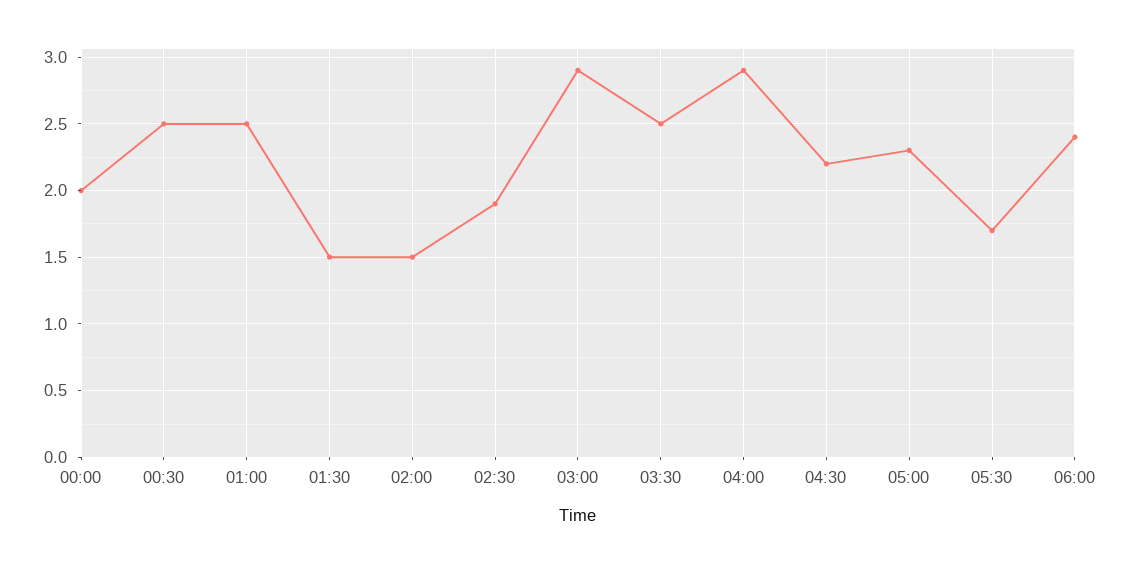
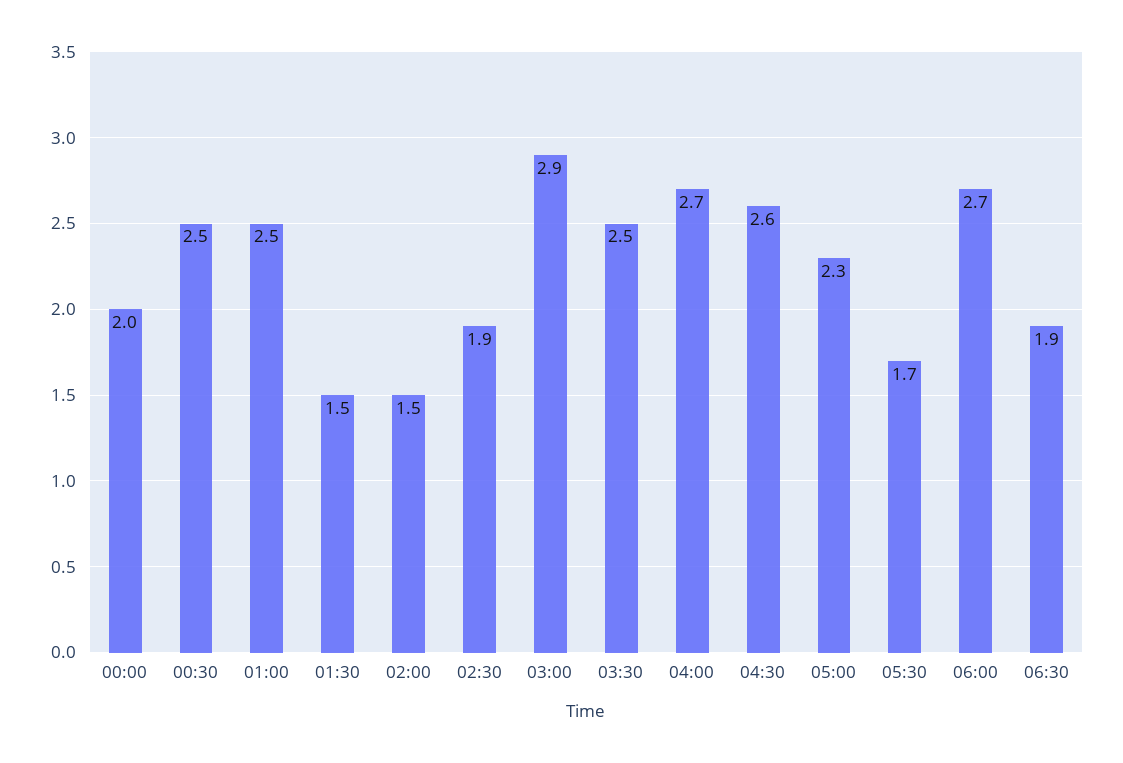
04:00: 2.9 -> 2.7
04:30: 2.2 -> 2.6
06:00: 2.4 -> 2.7
06:30: none -> 1.9

